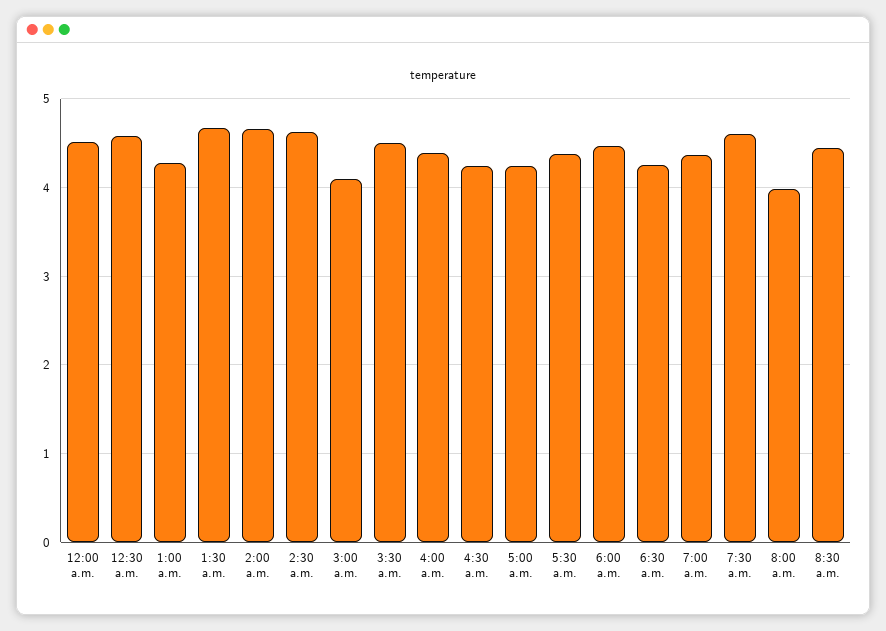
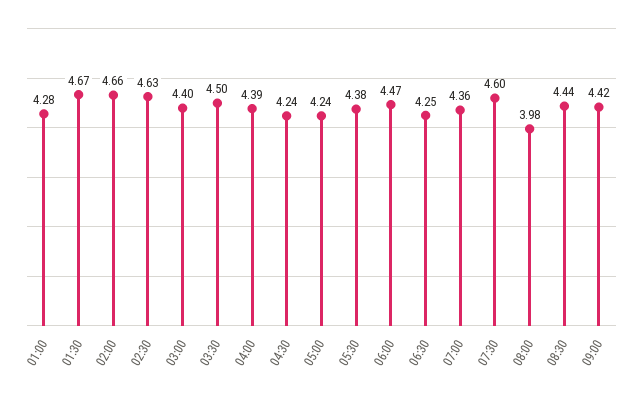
12:00 a.m.: 4.5 -> none
12:30 a.m.: 4.6 -> none
3:00 a.m.: 4.1 -> 4.4
09:00: none -> 4.42

